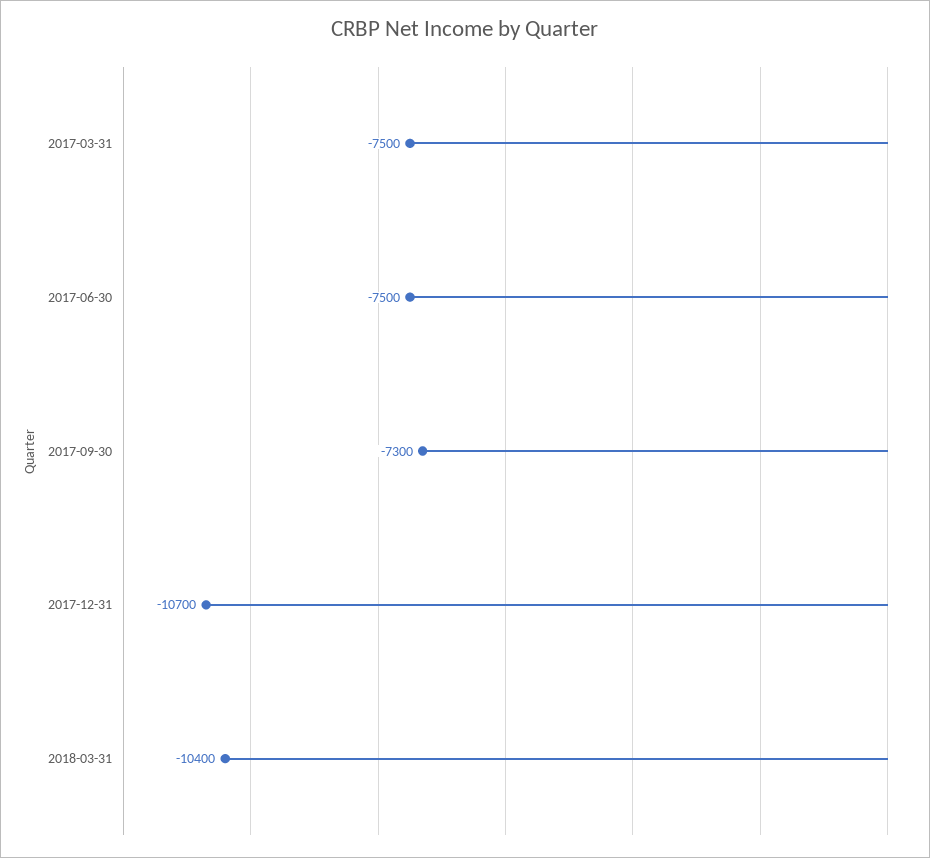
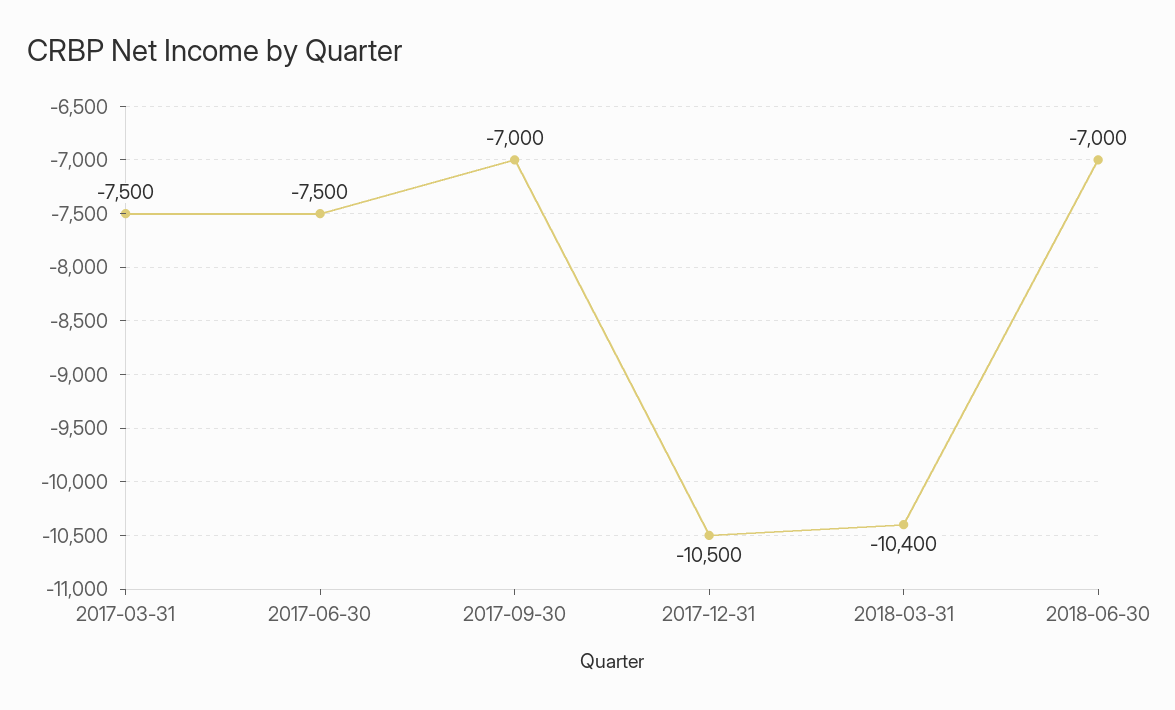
2017-09-30: -7300 -> -7000
2017-12-31: -10700 -> -10500
2018-06-30: none -> -7000

